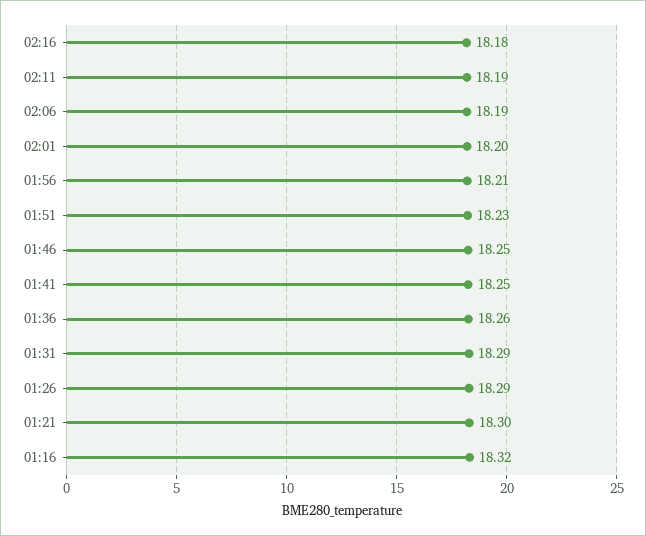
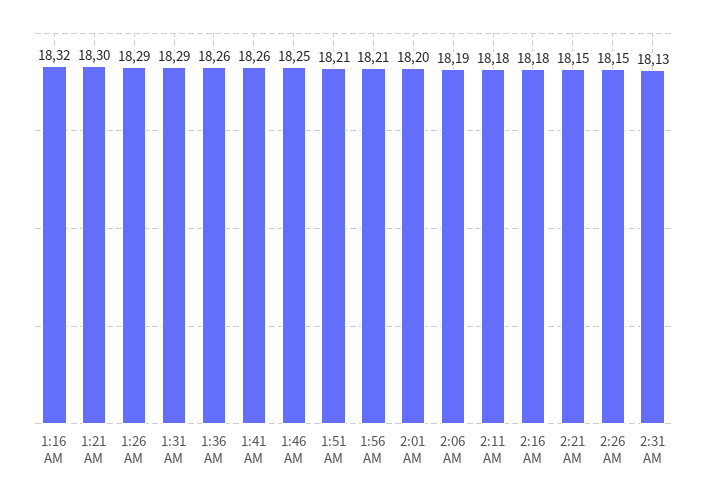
02:11: 18.19 -> 18.18
01:51: 18.23 -> 18.21
01:41: 18.25 -> 18.26
2:21 AM: none -> 18.15
2:26 AM: none -> 18.15
2:31 AM: none -> 18.13

